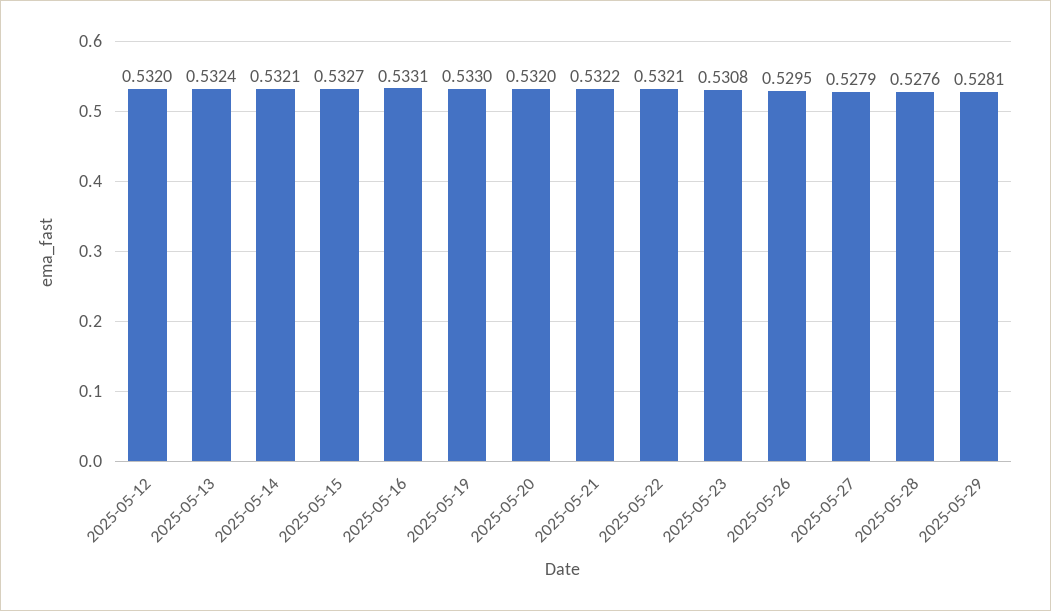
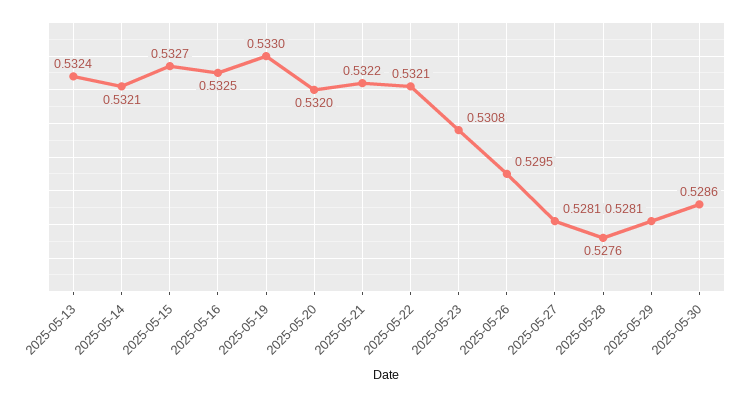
2025-05-12: 0.532 -> none
2025-05-16: 0.5331 -> 0.5325
2025-05-27: 0.5279 -> 0.5281
2025-05-30: none -> 0.5286

